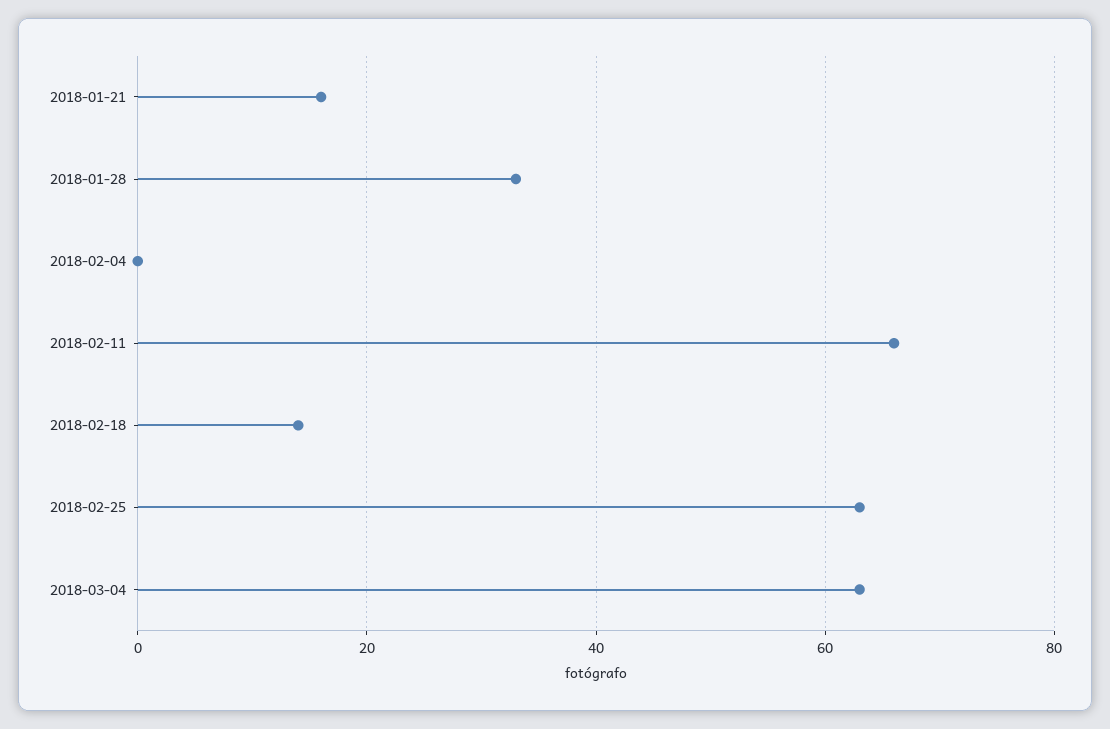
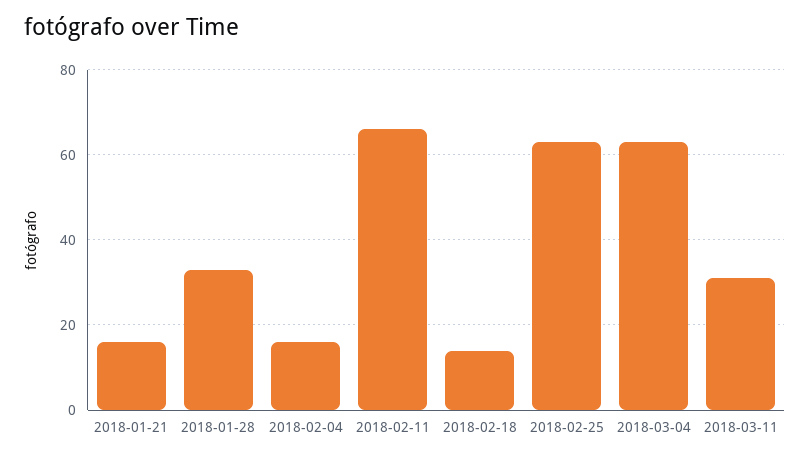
2018-02-04: 0 -> 15
2018-03-11: none -> 30

